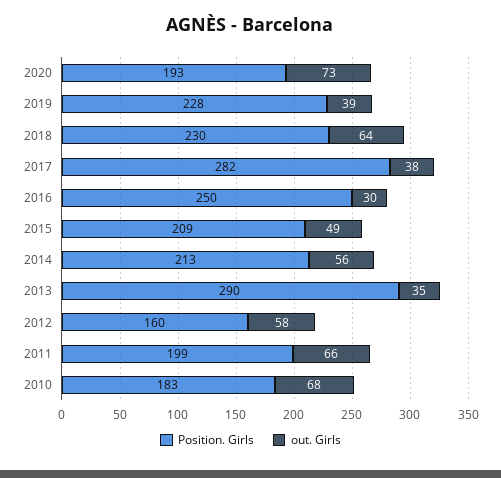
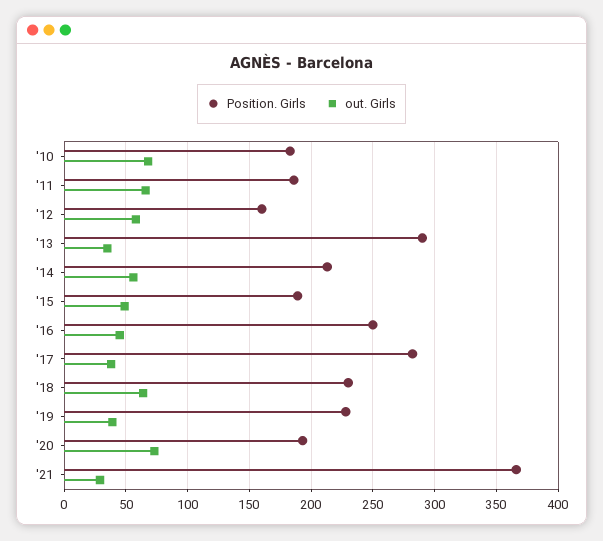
out. Girls, 2016: 30 -> 45
Position. Girls, 2015: 209 -> 190
Position. Girls, 2011: 199 -> 185
Position. Girls, '21: none -> 365
out. Girls, '21: none -> 30

